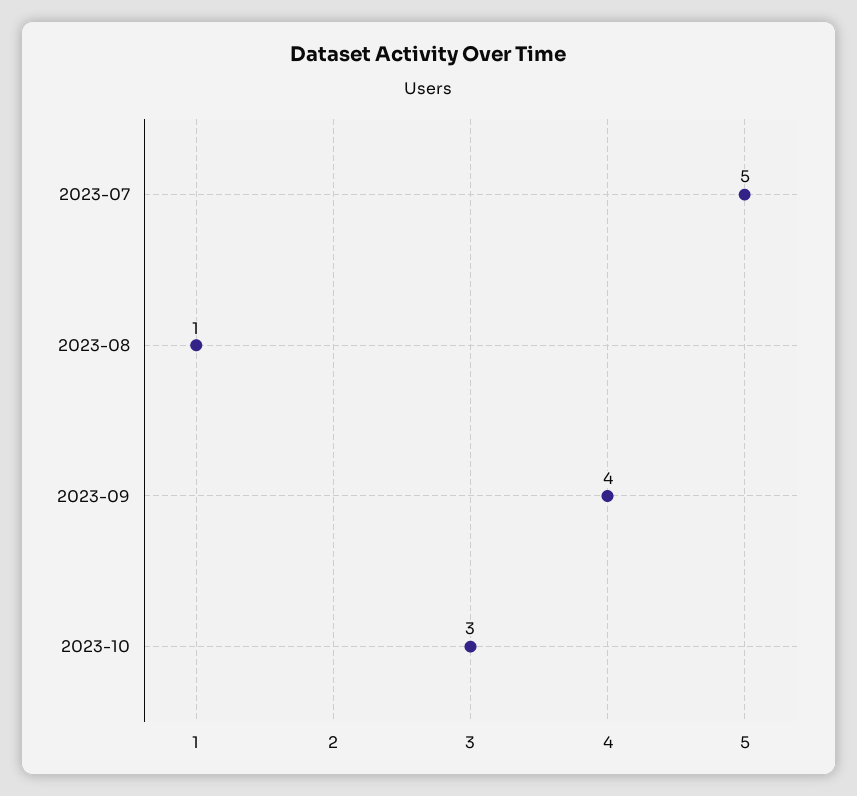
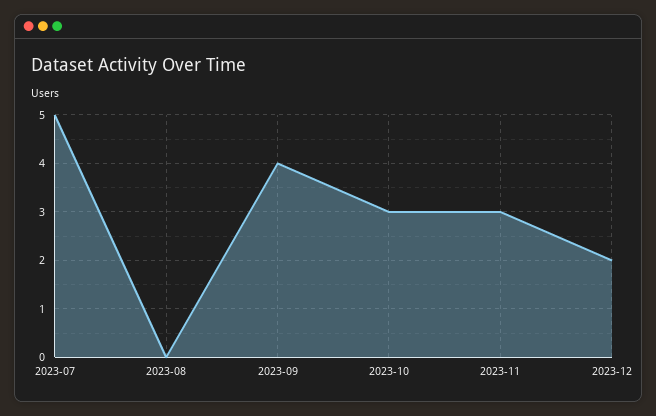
2023-08: 1 -> 0
2023-11: none -> 3
2023-12: none -> 2

